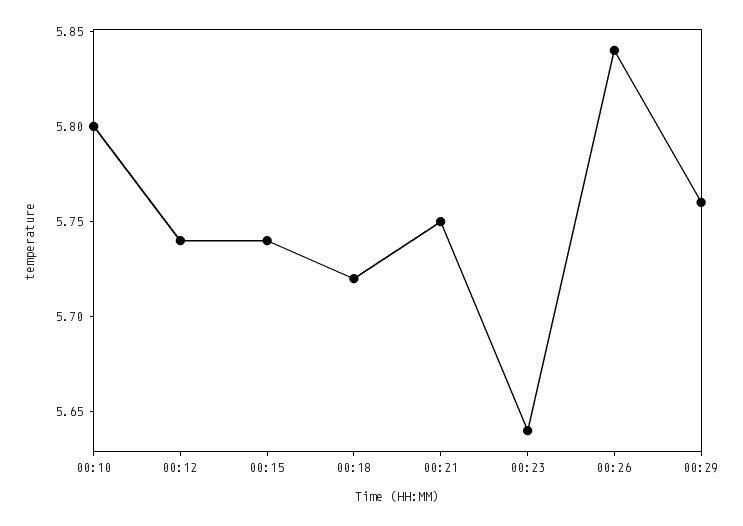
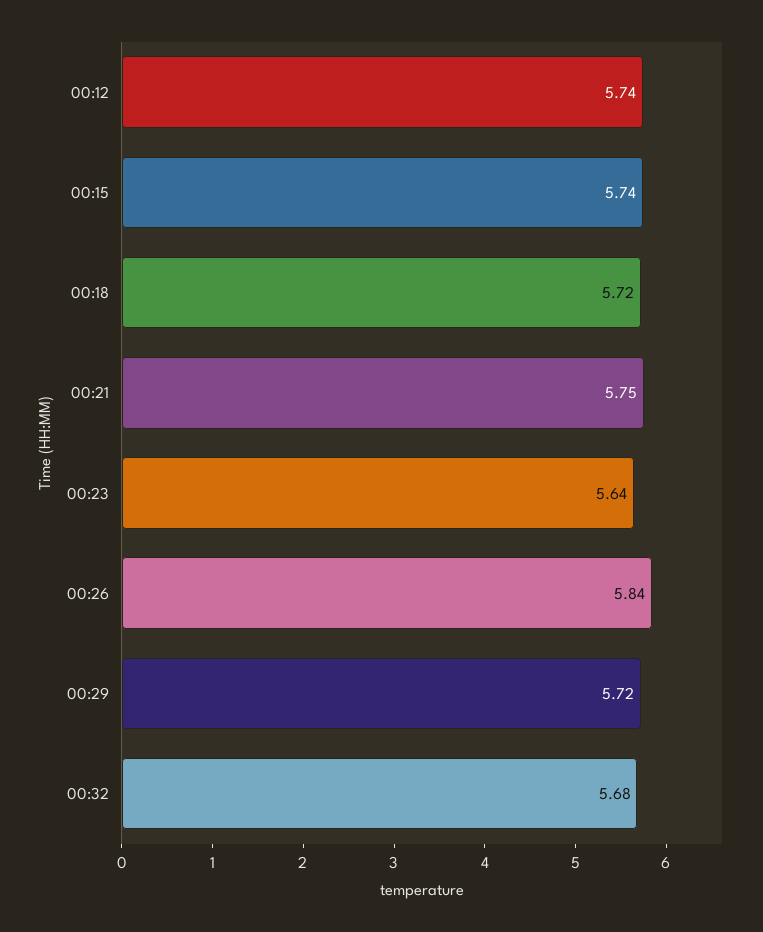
00:10: 5.8 -> none
00:29: 5.76 -> 5.72
00:32: none -> 5.68

